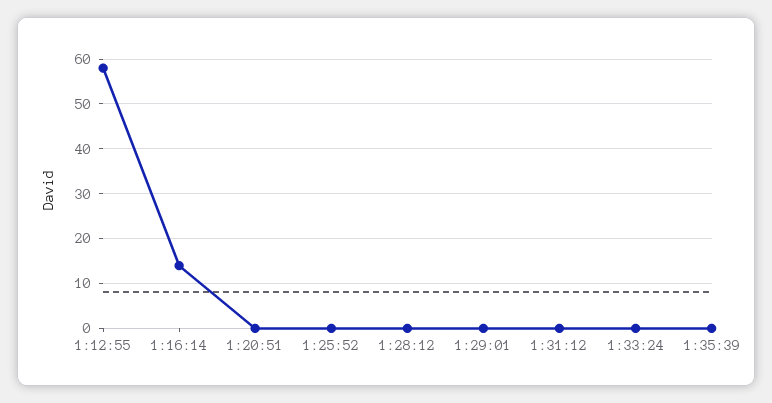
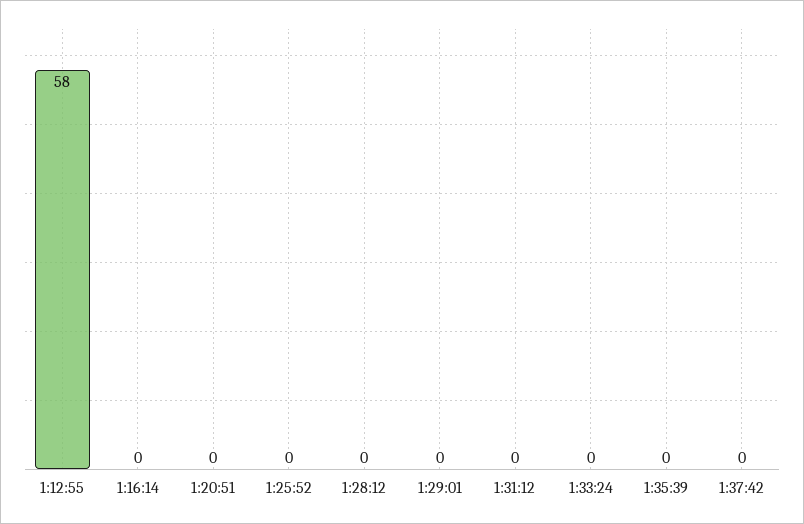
1:16:14: 15 -> 0
1:37:42: none -> 0

